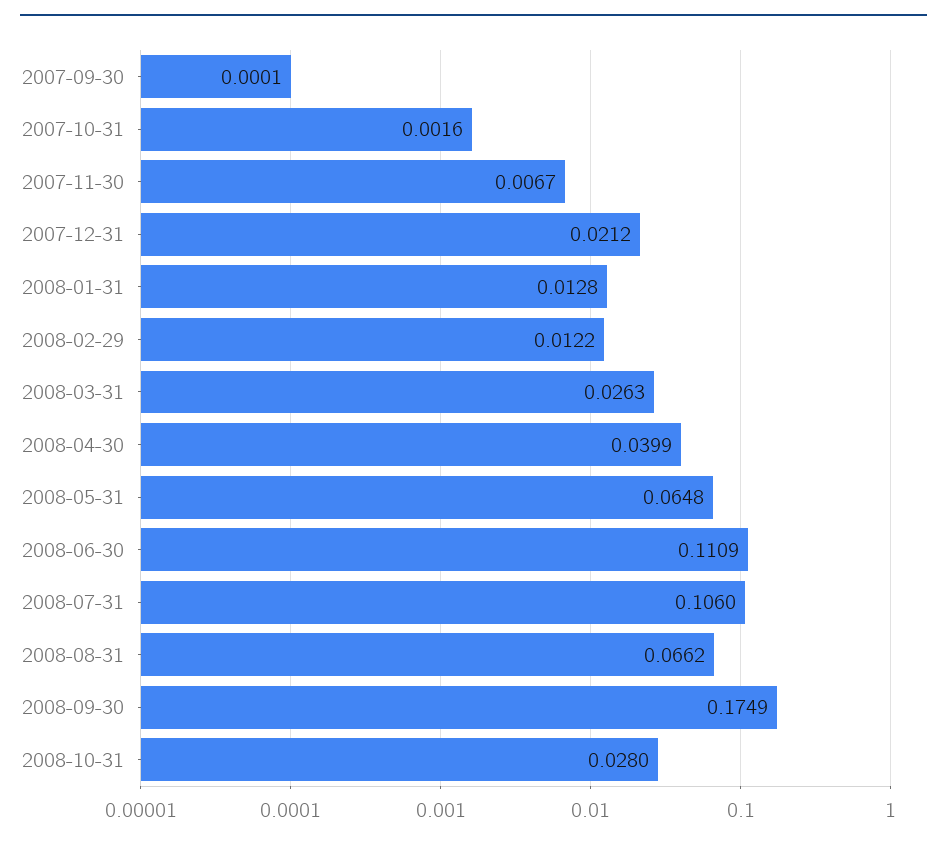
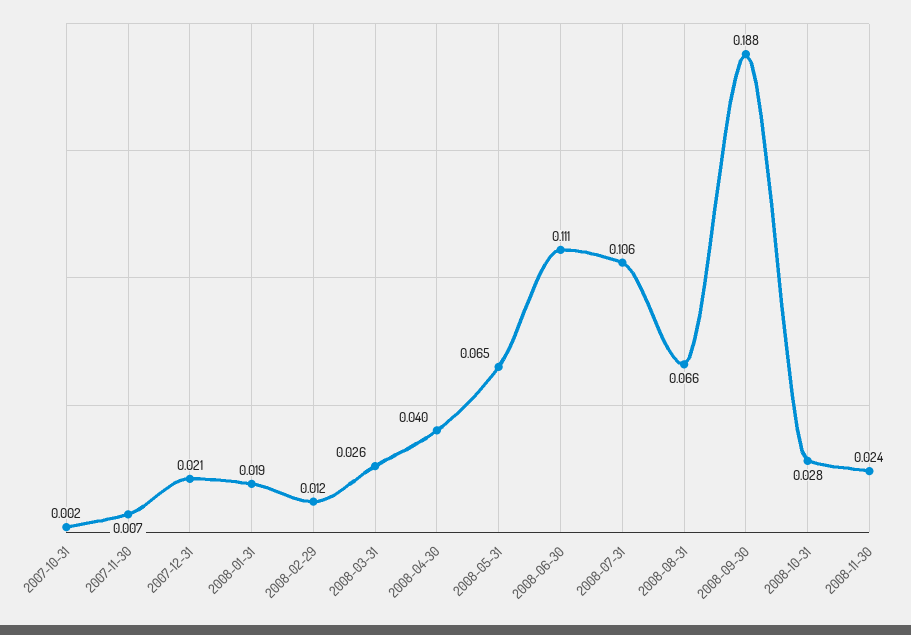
2007-09-30: 0.0001 -> none
2008-01-31: 0.0128 -> 0.019
2008-09-30: 0.1749 -> 0.188
2008-11-30: none -> 0.024

